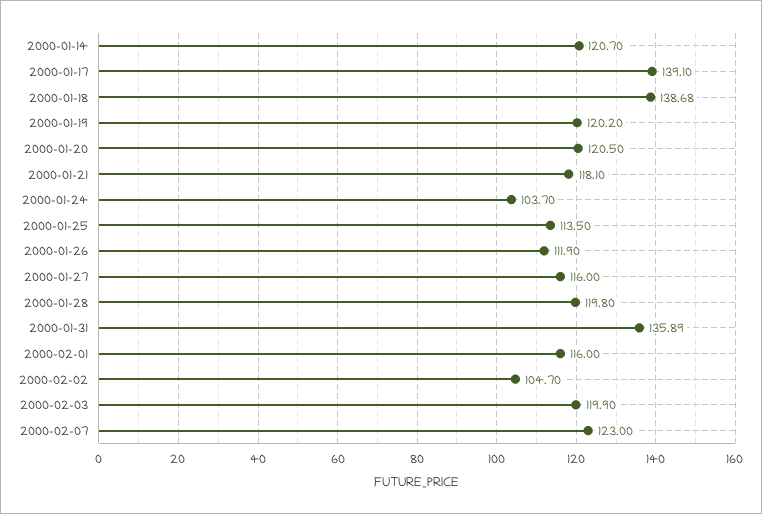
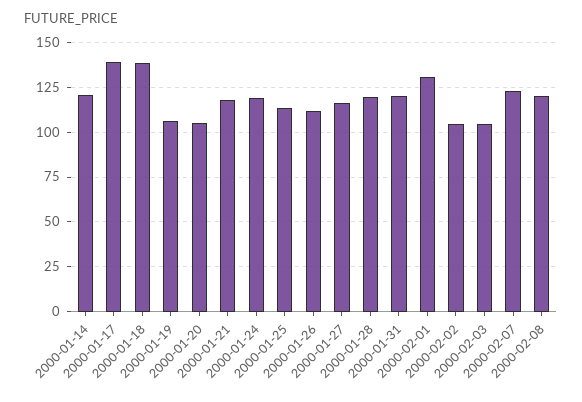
2000-01-19: 120.2 -> 105
2000-01-20: 120.5 -> 105
2000-01-24: 103.7 -> 120
2000-01-31: 135.89 -> 120
2000-02-01: 116 -> 130
2000-02-03: 119.9 -> 105
2000-02-08: none -> 120

